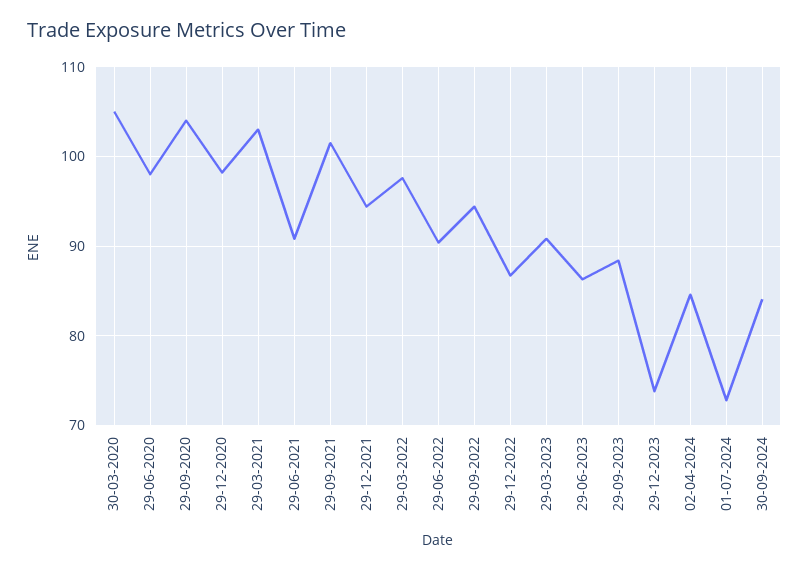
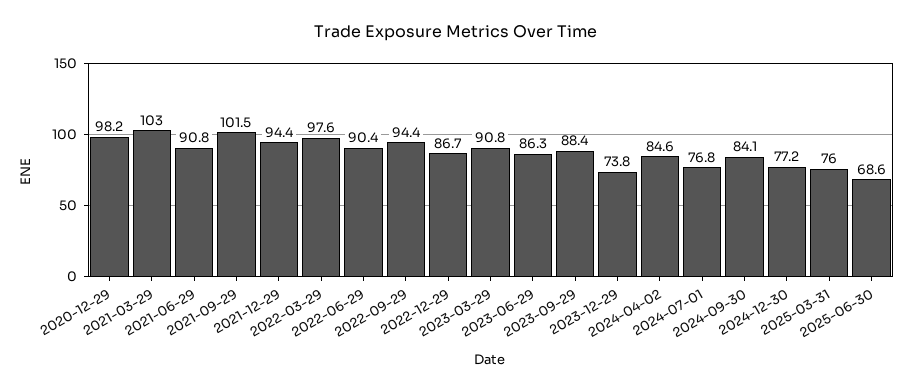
30-03-2020: 105 -> none
29-06-2020: 98 -> none
29-09-2020: 104 -> none
01-07-2024: 73 -> 76.8
2024-12-30: none -> 77.2
2025-03-31: none -> 76
2025-06-30: none -> 68.6

